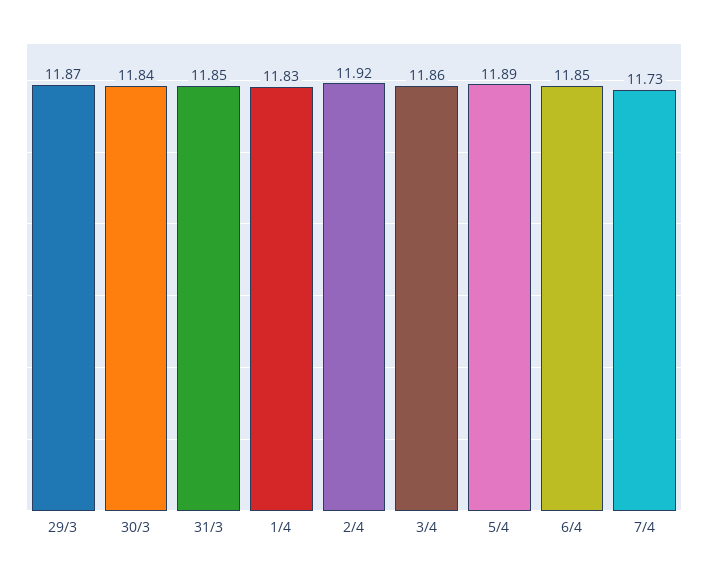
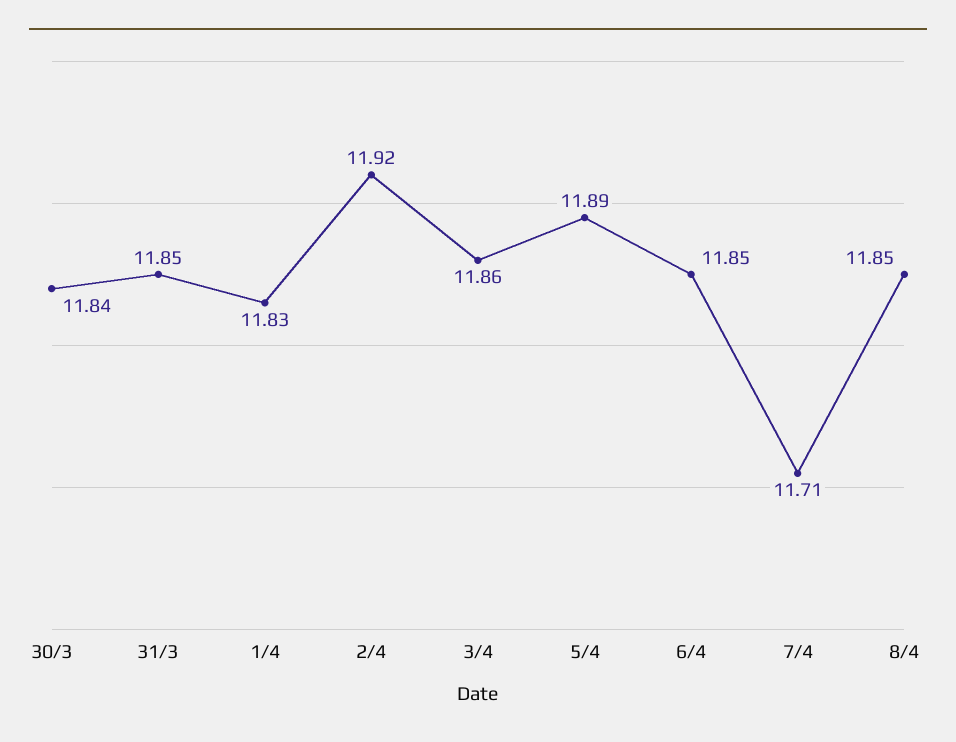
29/3: 11.87 -> none
7/4: 11.73 -> 11.71
8/4: none -> 11.85

